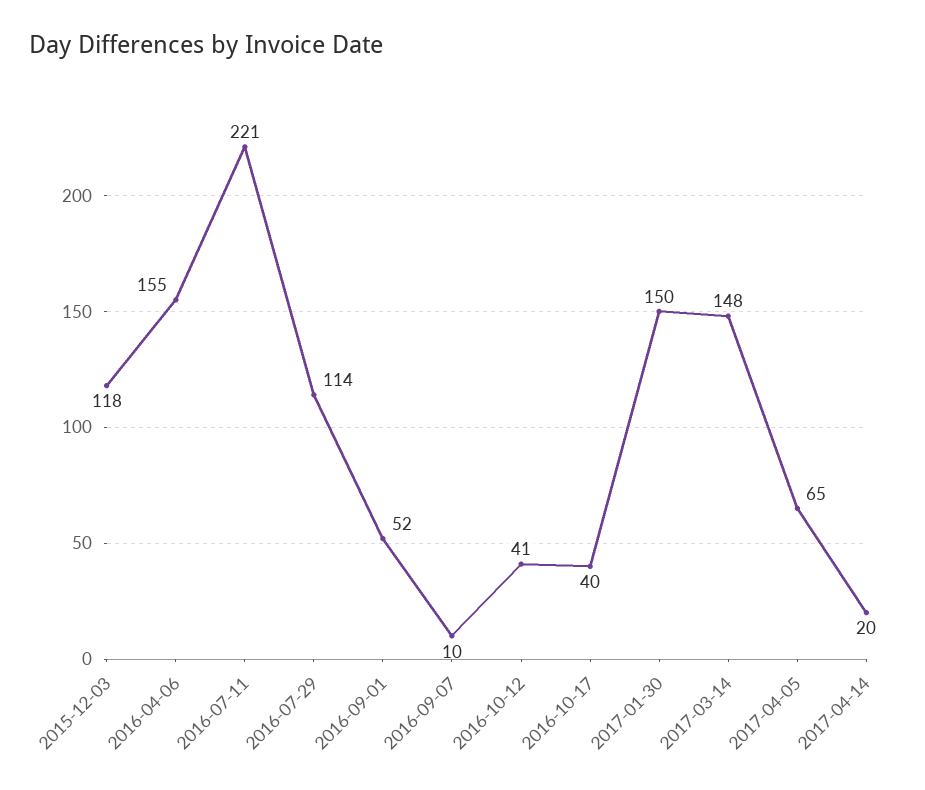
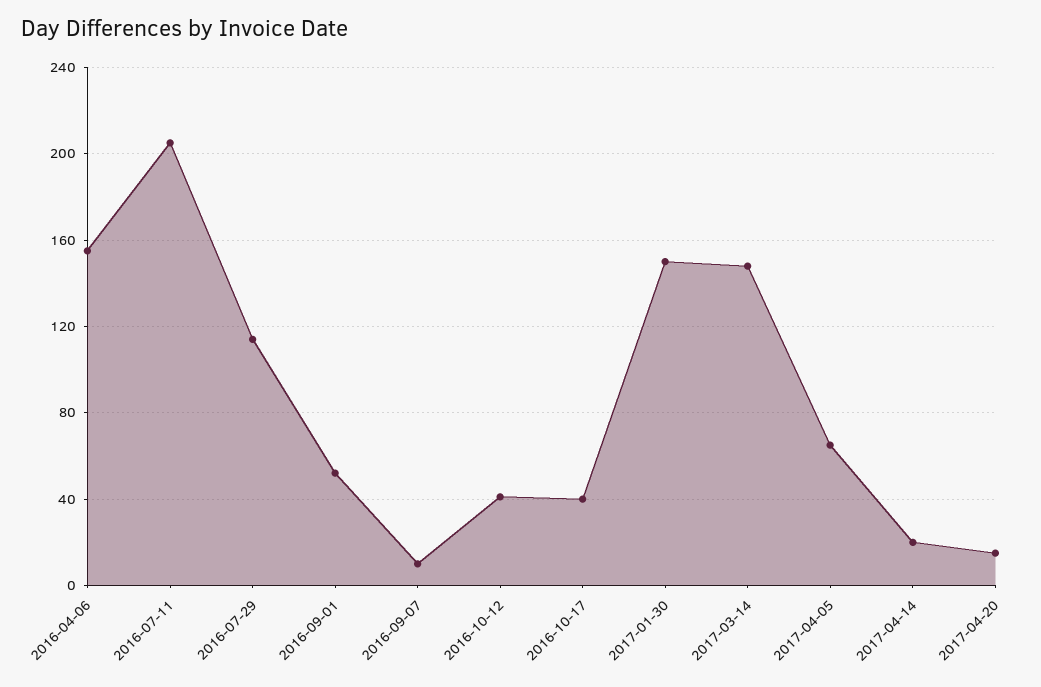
2015-12-03: 118 -> none
2016-07-11: 221 -> 205
2017-04-20: none -> 15

